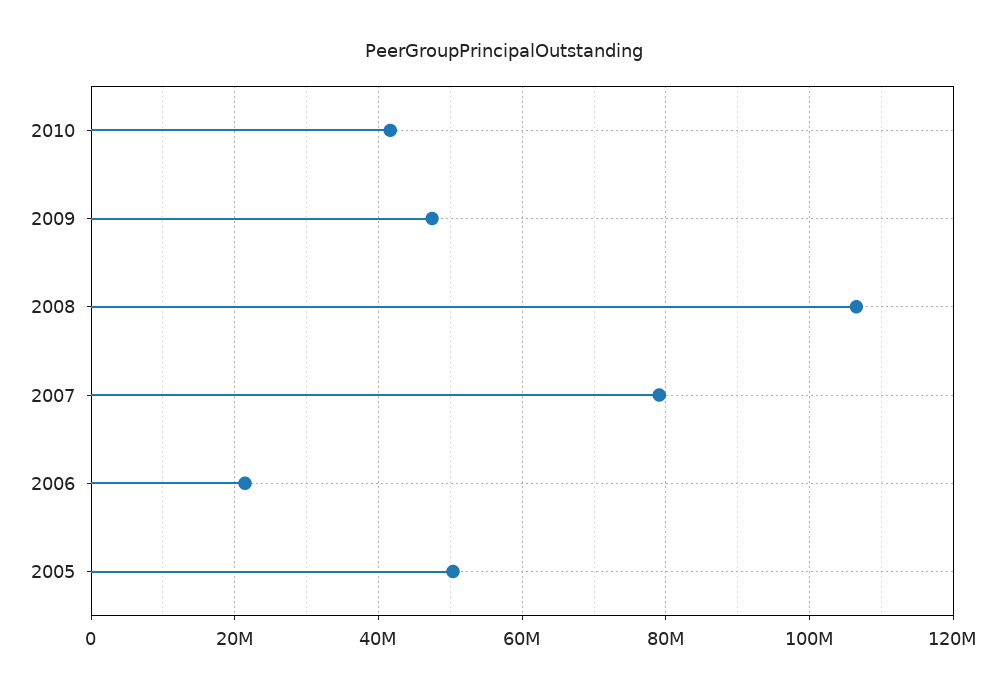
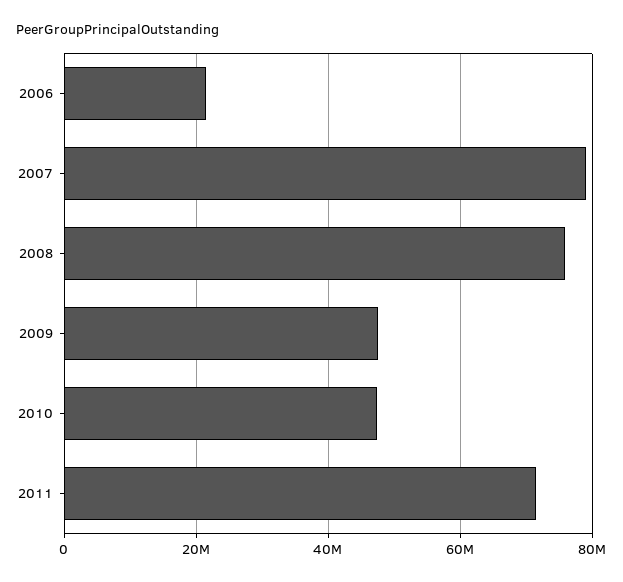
2010: 42000000 -> 48000000
2008: 106000000 -> 76000000
2005: 50000000 -> none
2011: none -> 72000000

